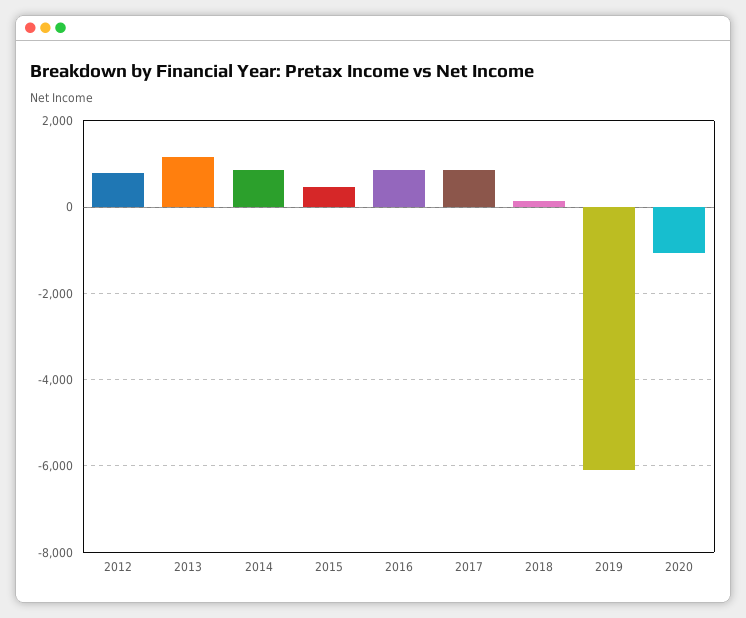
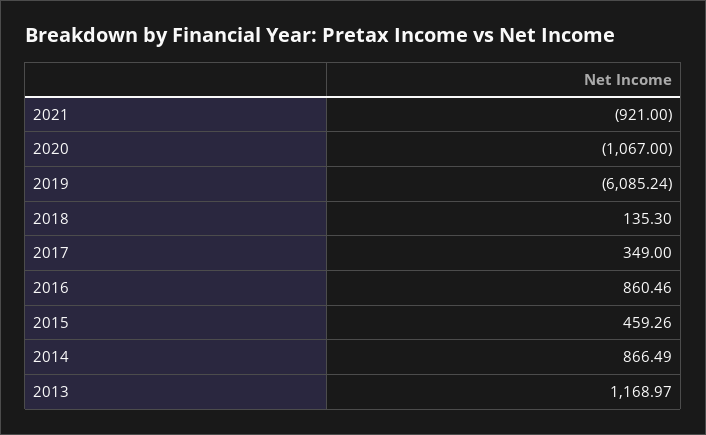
2012: 800 -> none
2017: 800 -> 349
2021: none -> -921

